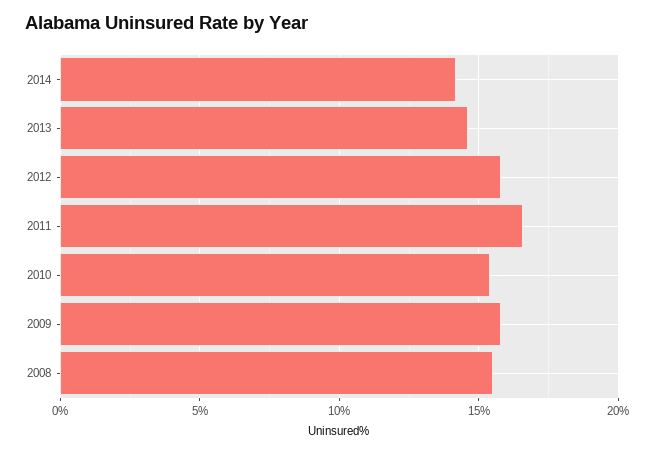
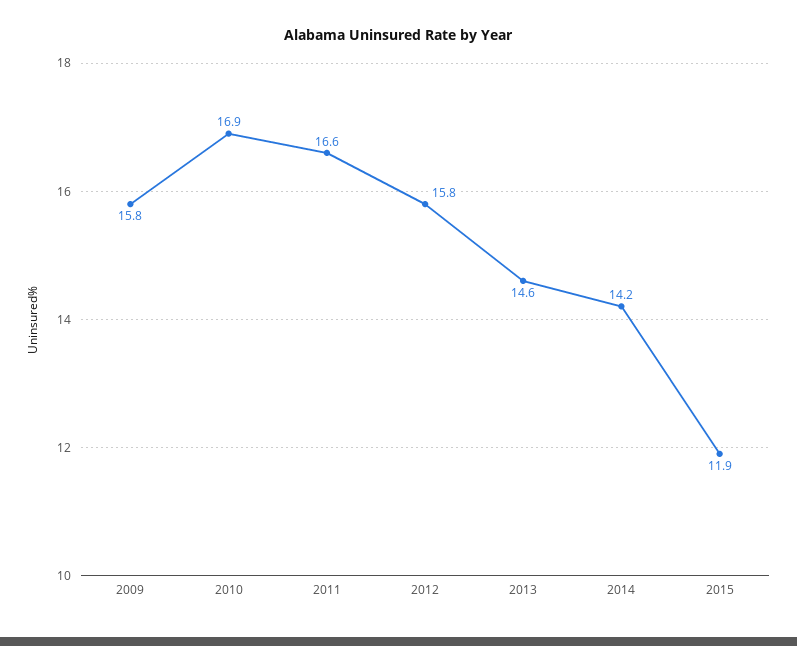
2010: 15.5 -> 16.9
2008: 15.5 -> none
2015: none -> 11.9

